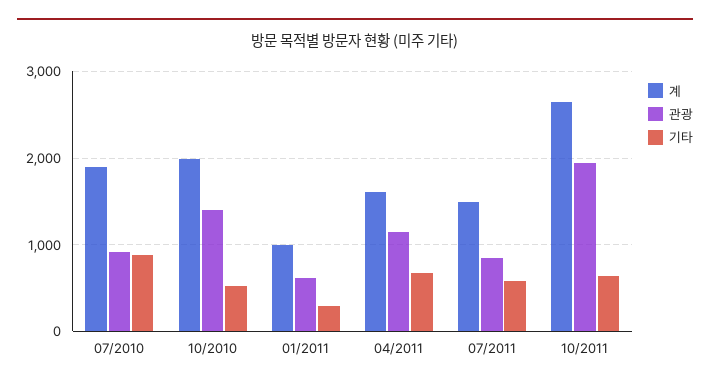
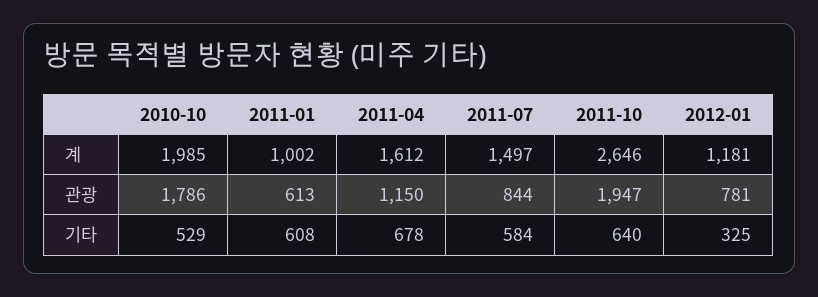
계, 07/2010: 1900 -> none
관광, 07/2010: 900 -> none
기타, 07/2010: 900 -> none
관광, 10/2010: 1400 -> 1786
기타, 01/2011: 300 -> 608
계, 2012-01: none -> 1181
관광, 2012-01: none -> 781
기타, 2012-01: none -> 325

